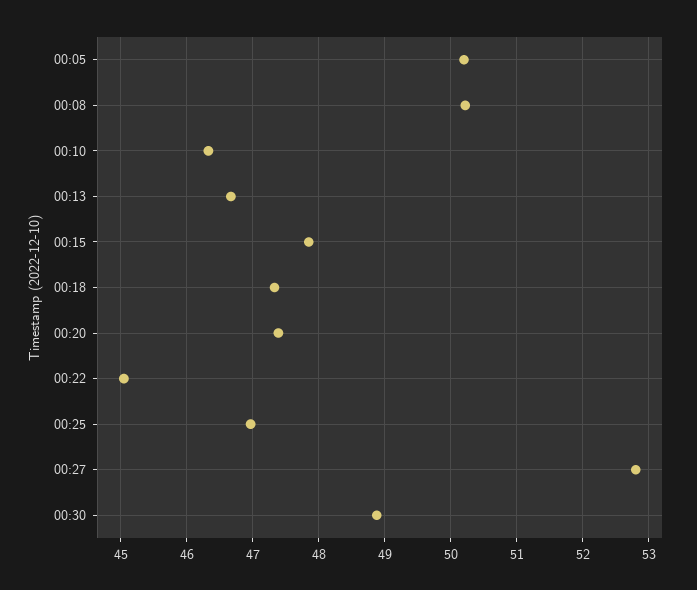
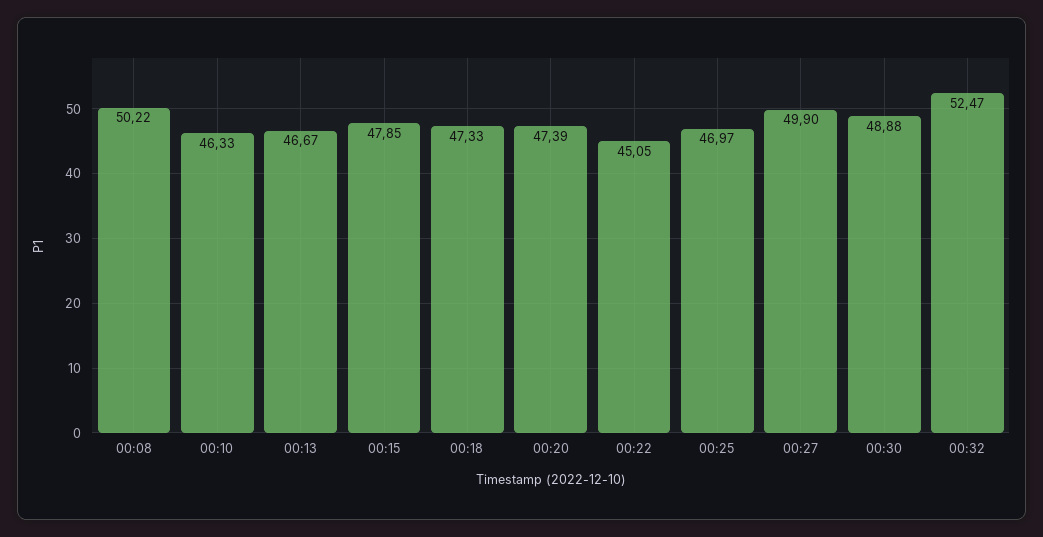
00:05: 50.2 -> none
00:27: 52.8 -> 49.9
00:32: none -> 52.47

